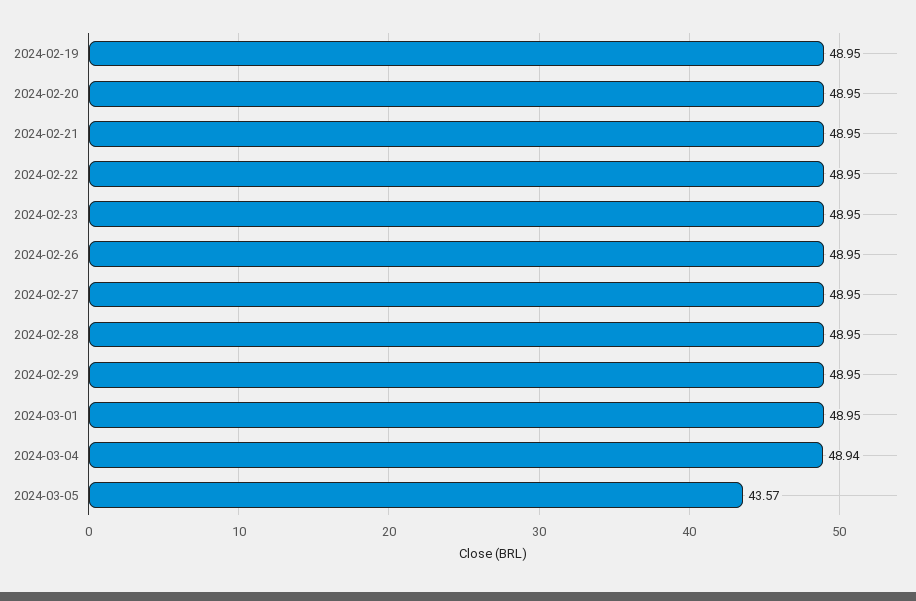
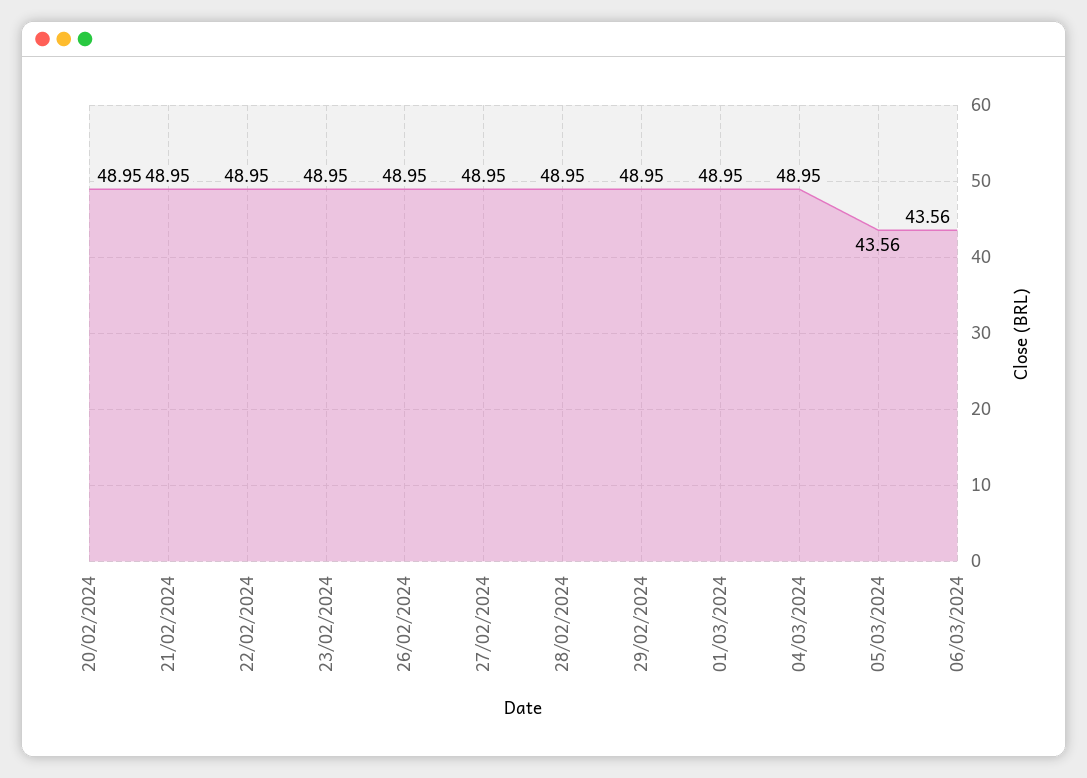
2024-02-19: 48.95 -> none
2024-03-04: 48.94 -> 48.95
2024-03-05: 43.57 -> 43.56
06/03/2024: none -> 43.56

